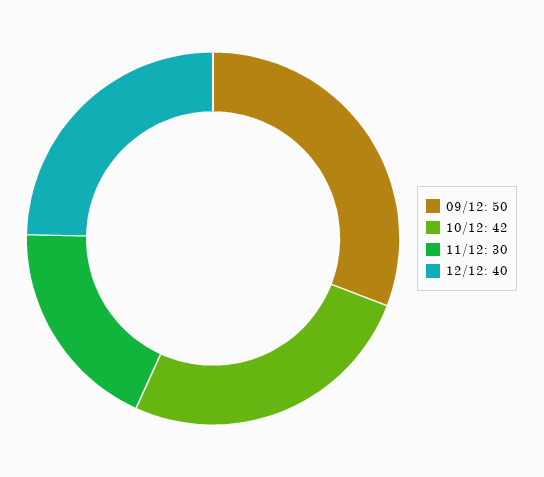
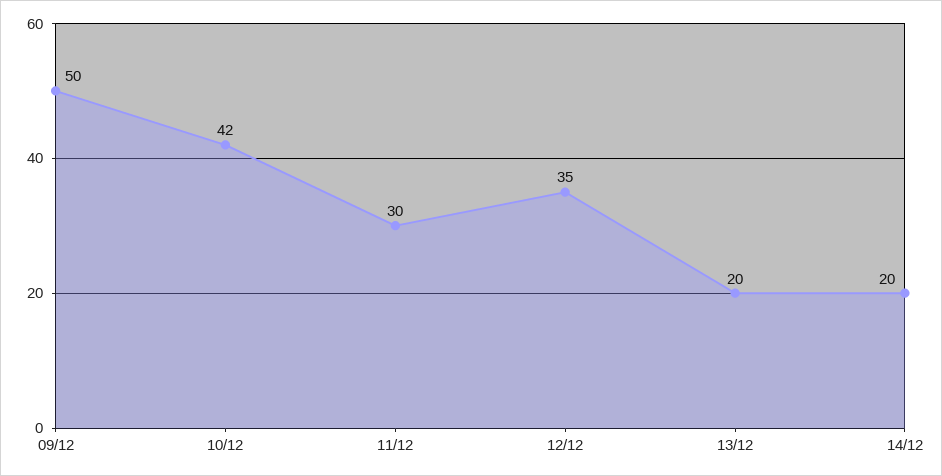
12/12: 40 -> 35
13/12: none -> 20
14/12: none -> 20

